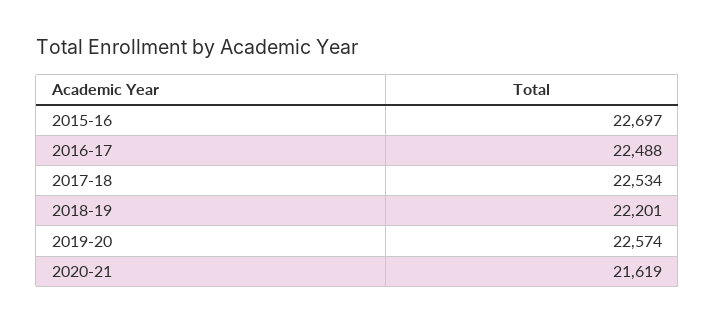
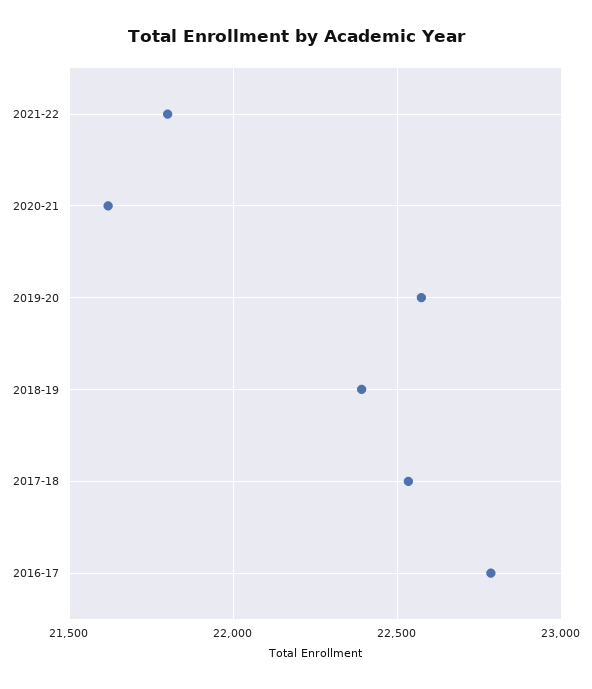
2015-16: 22697 -> none
2016-17: 22488 -> 22800
2018-19: 22201 -> 22400
2021-22: none -> 21800

